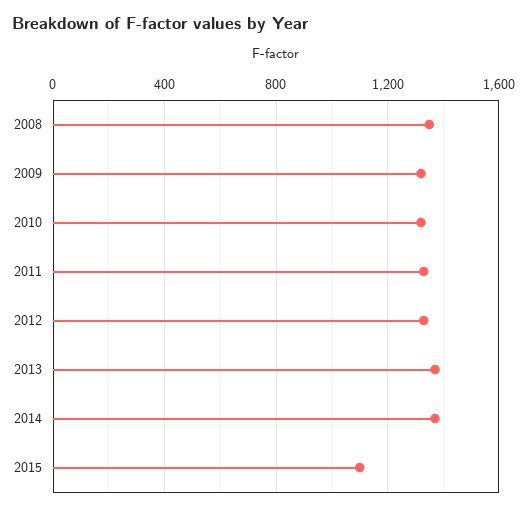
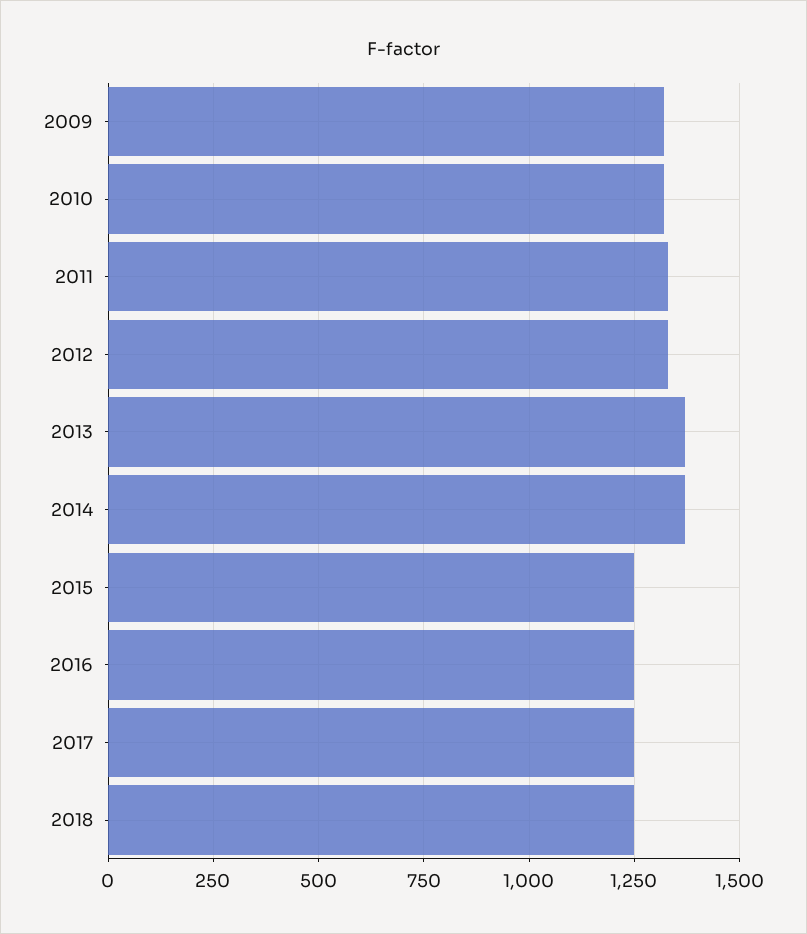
2008: 1350 -> none
2015: 1100 -> 1250
2016: none -> 1250
2017: none -> 1250
2018: none -> 1250

